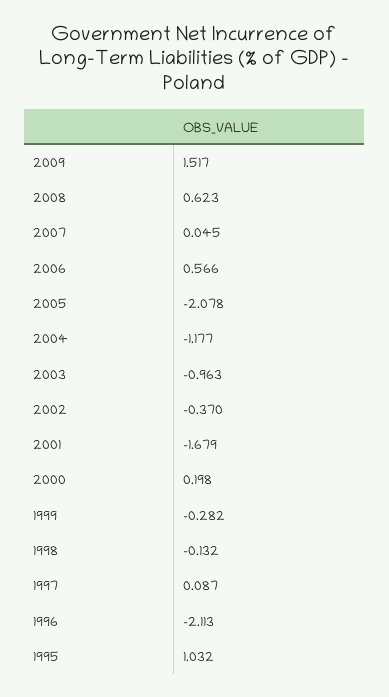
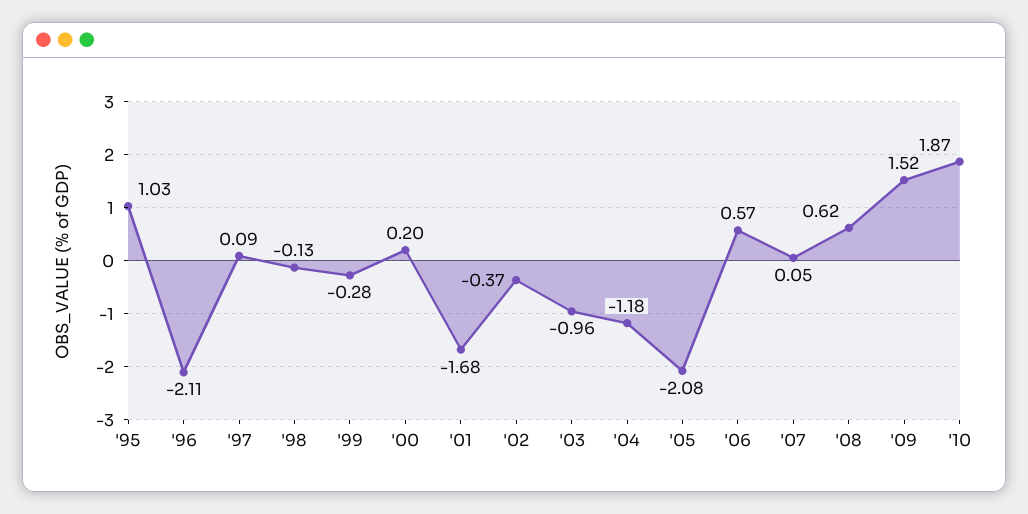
'10: none -> 1.87

